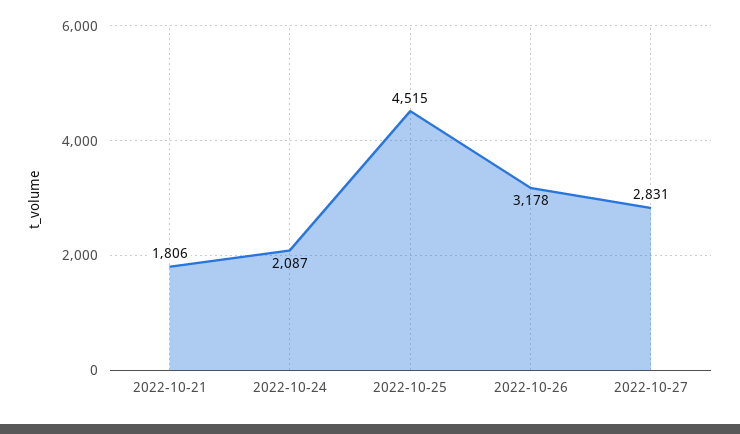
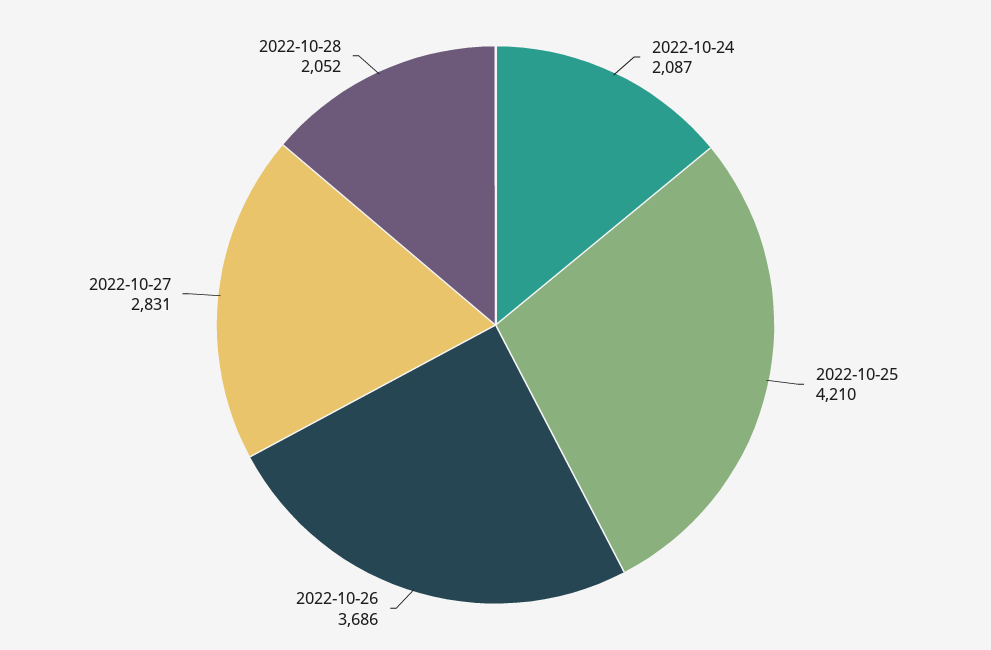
2022-10-21: 1806 -> none
2022-10-25: 4515 -> 4210
2022-10-26: 3178 -> 3686
2022-10-28: none -> 2052

